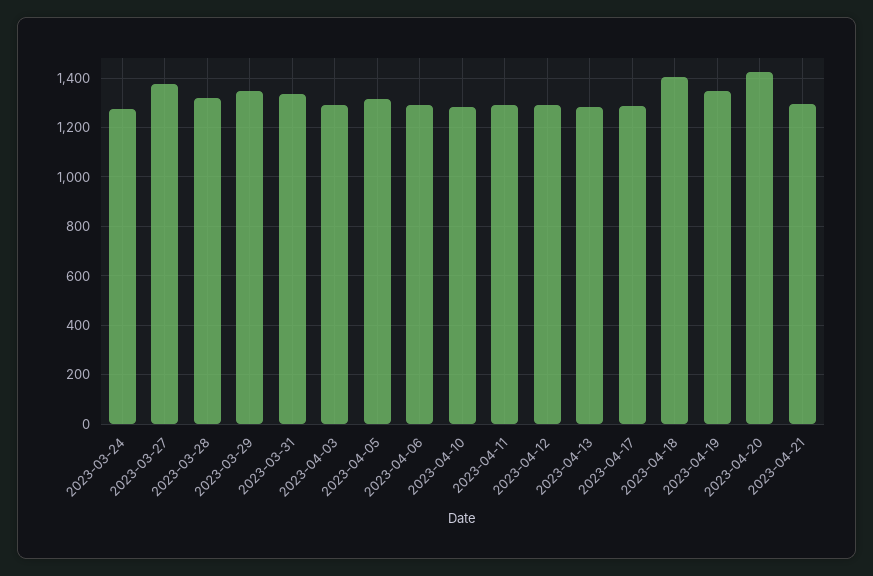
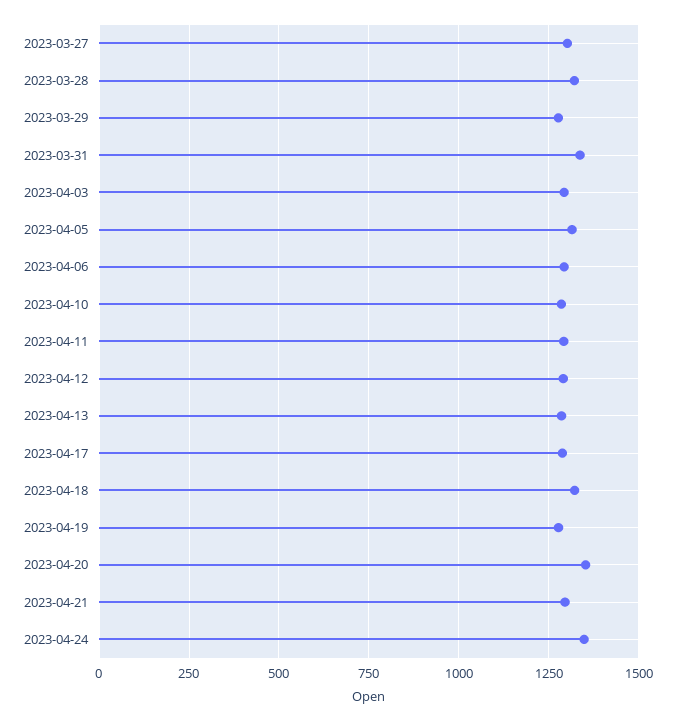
2023-03-24: 1275 -> none
2023-03-27: 1375 -> 1300
2023-03-29: 1350 -> 1275
2023-04-18: 1400 -> 1325
2023-04-19: 1350 -> 1275
2023-04-20: 1425 -> 1350
2023-04-24: none -> 1350

